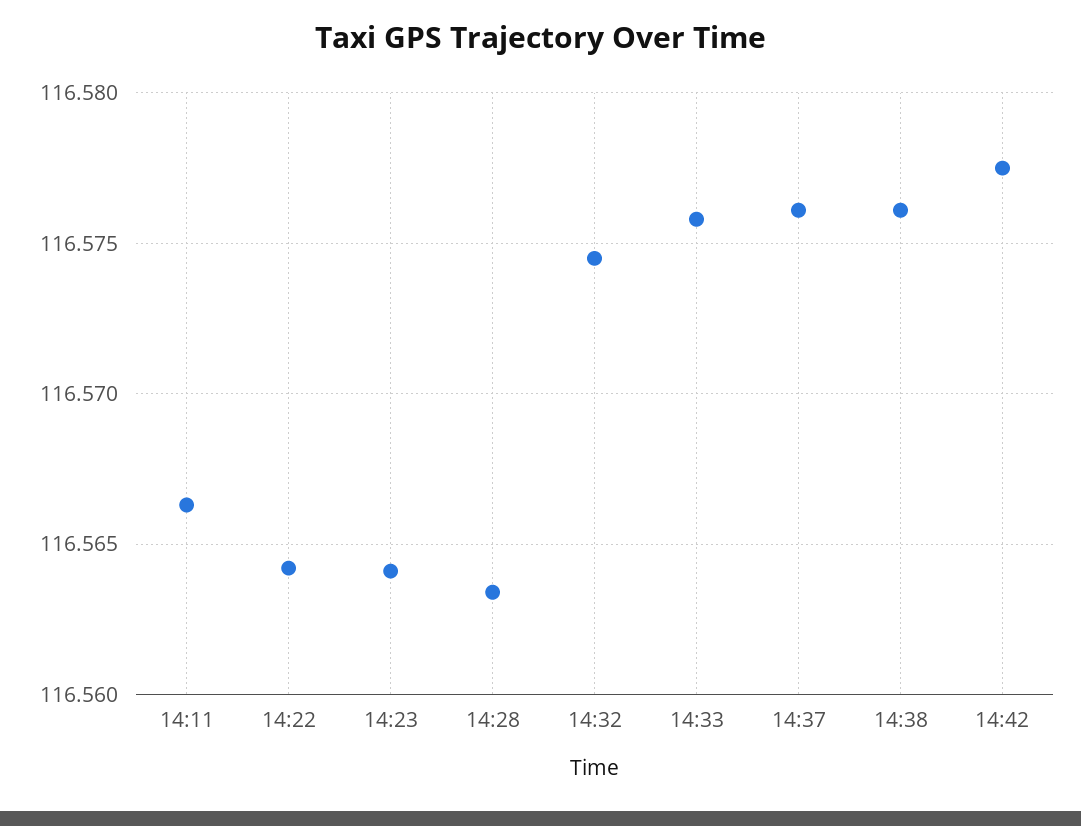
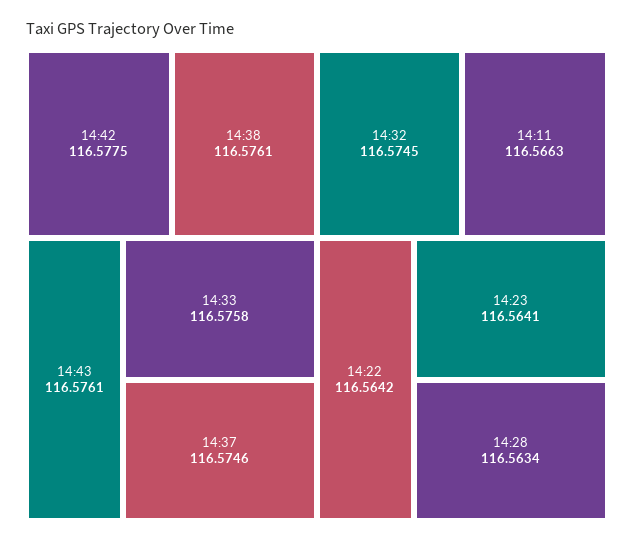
14:37: 116.576 -> 116.5746
14:43: none -> 116.5761

